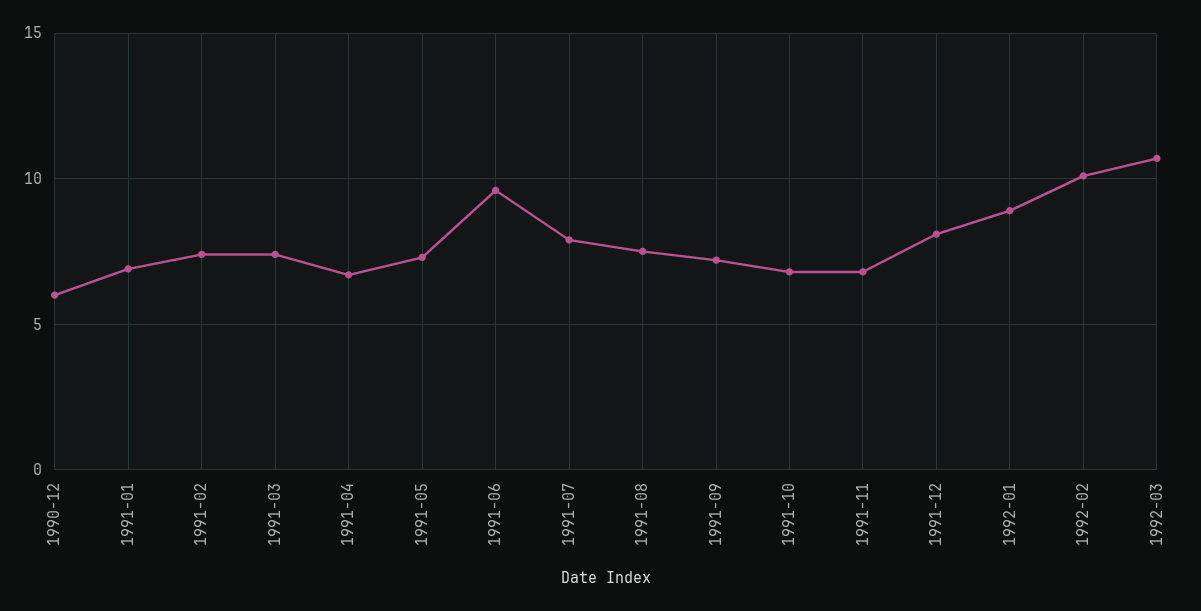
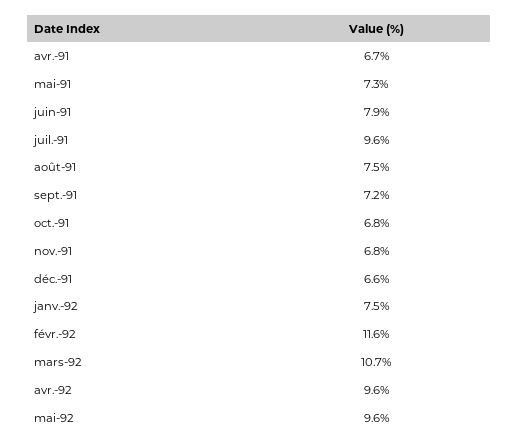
1990-12: 6 -> none
1991-01: 7 -> none
1991-02: 7.5 -> none
1991-03: 7.5 -> none
1991-06: 9.5 -> 7.9
1991-07: 8 -> 9.6
1991-12: 8 -> 6.6
1992-01: 9 -> 7.5
1992-02: 10 -> 11.6
avr.-92: none -> 9.6
mai-92: none -> 9.6

